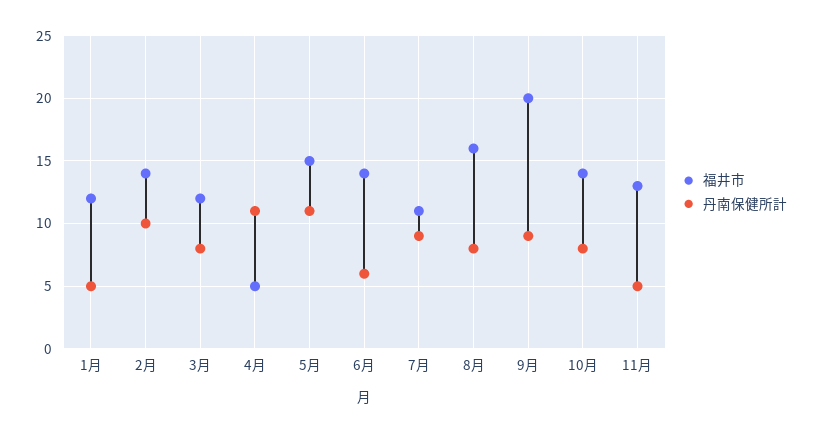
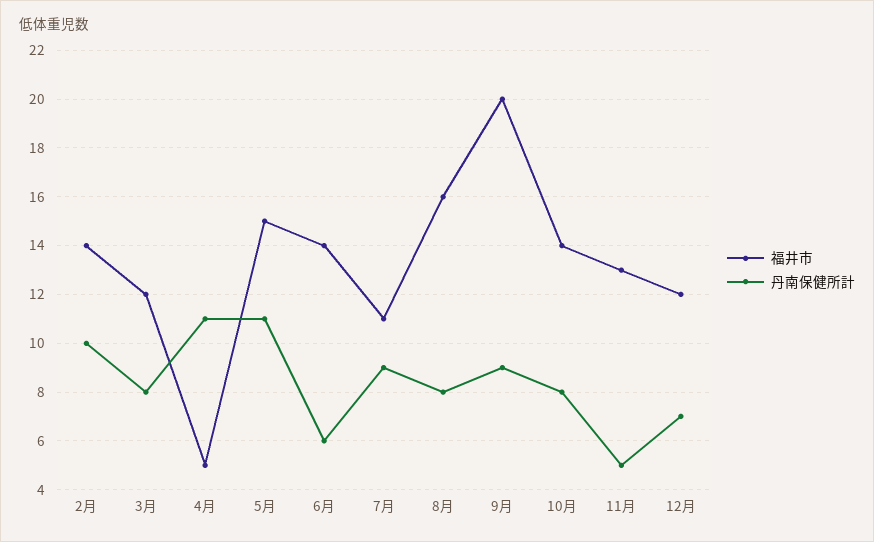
福井市, 1月: 12 -> none
丹南保健所計, 1月: 5 -> none
福井市, 12月: none -> 12
丹南保健所計, 12月: none -> 7

